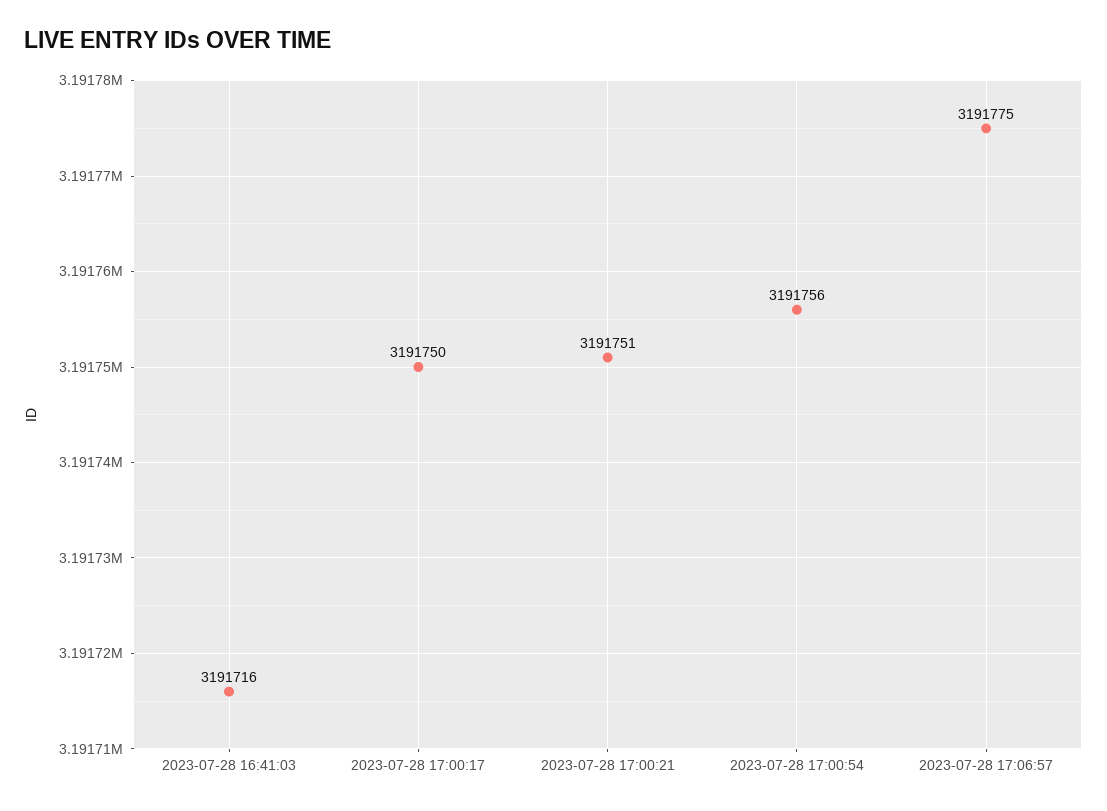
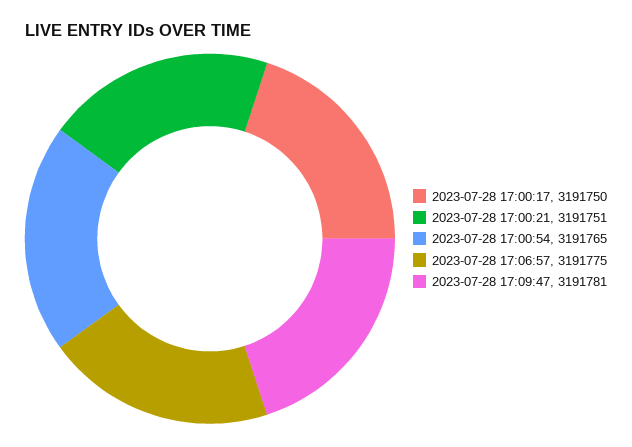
2023-07-28 16:41:03: 3191716 -> none
2023-07-28 17:00:54: 3191756 -> 3191765
2023-07-28 17:09:47: none -> 3191781

